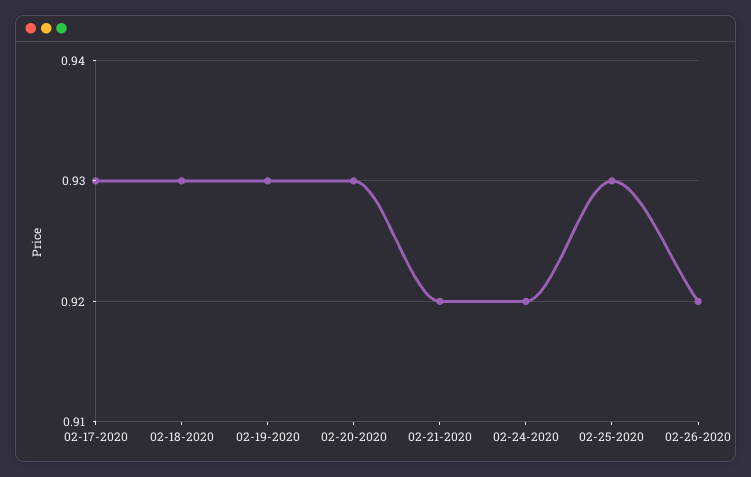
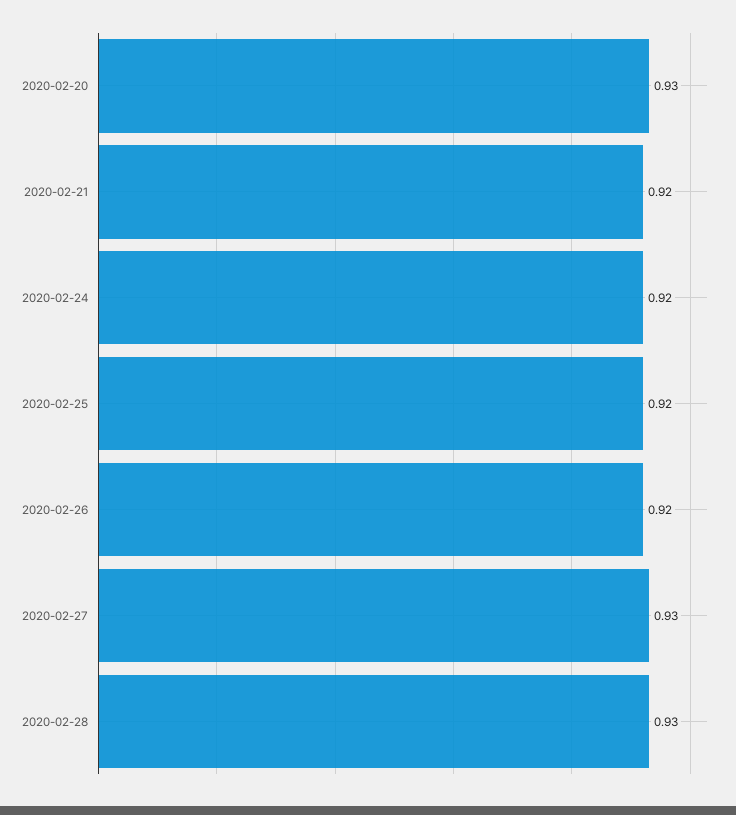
02-17-2020: 0.93 -> none
02-18-2020: 0.93 -> none
02-19-2020: 0.93 -> none
02-25-2020: 0.93 -> 0.92
2020-02-27: none -> 0.93
2020-02-28: none -> 0.93

